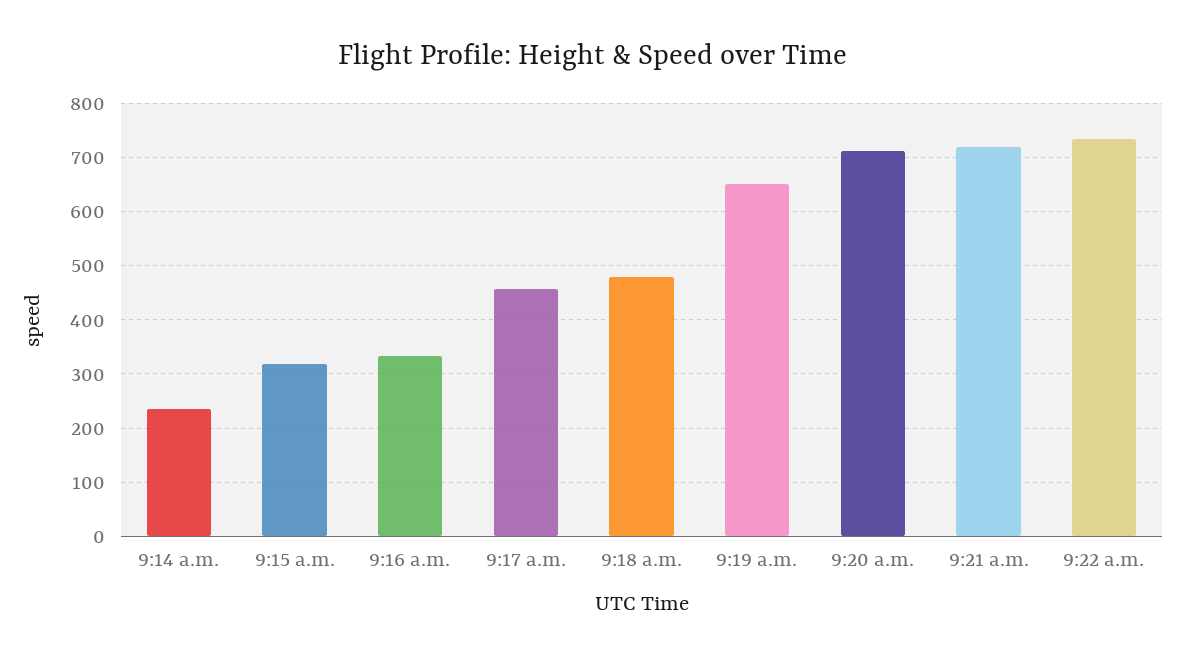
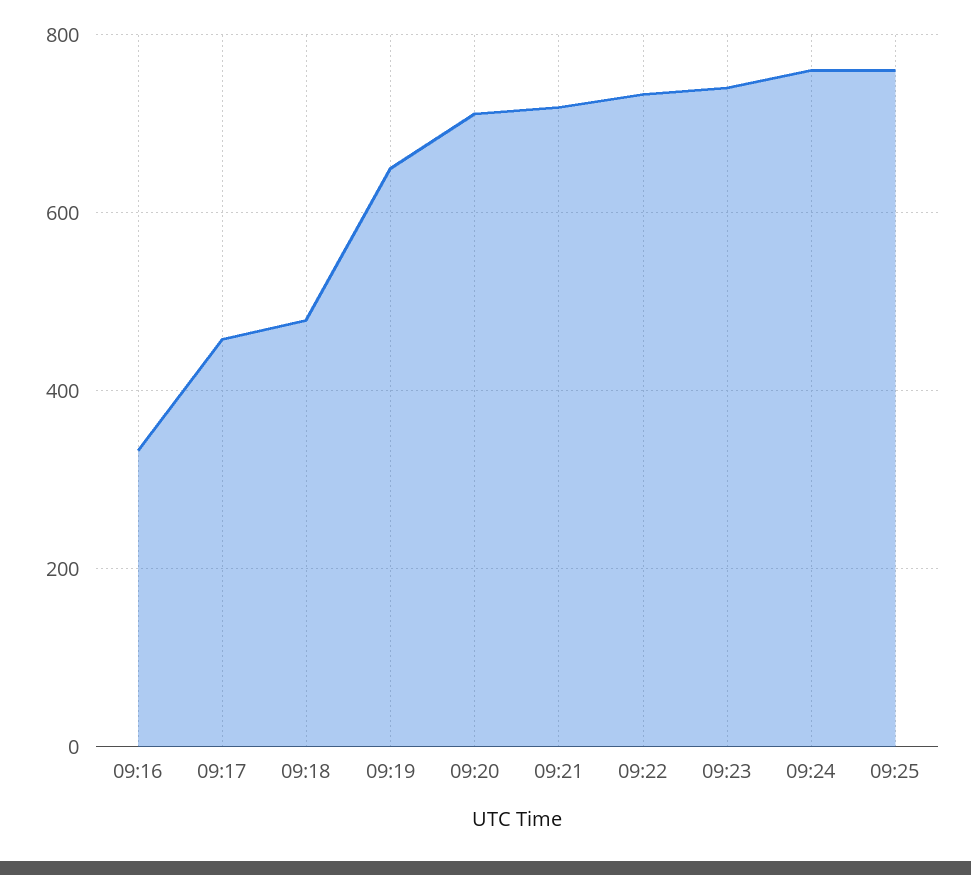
9:14 a.m.: 240 -> none
9:15 a.m.: 320 -> none
09:23: none -> 740
09:24: none -> 760
09:25: none -> 760

